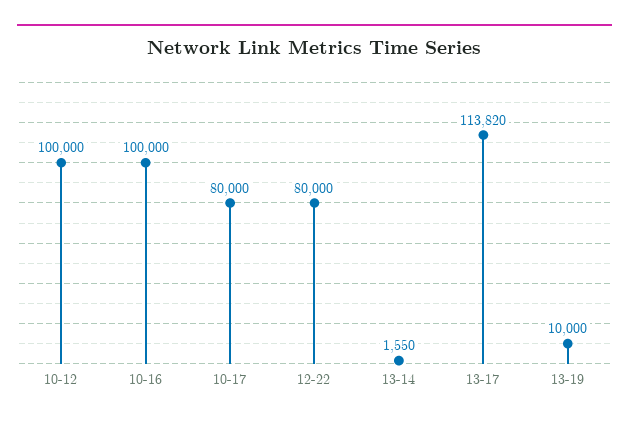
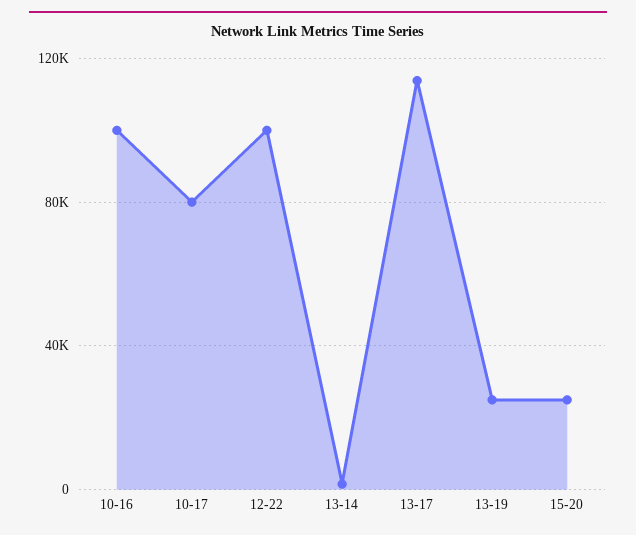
10-12: 100000 -> none
12-22: 80000 -> 100000
13-19: 10000 -> 25000
15-20: none -> 25000

